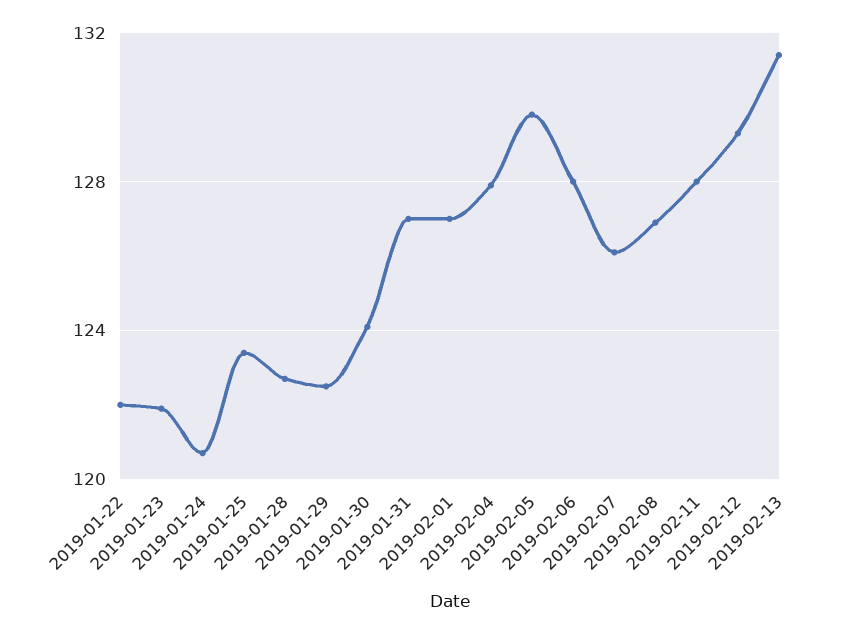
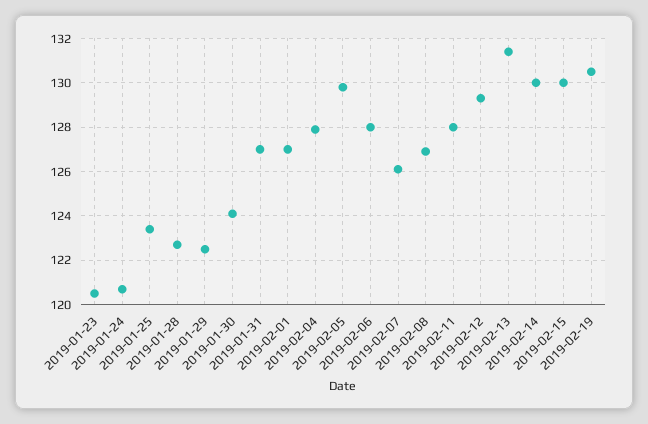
2019-01-22: 122 -> none
2019-01-23: 122 -> 120.5
2019-02-14: none -> 130
2019-02-15: none -> 130
2019-02-19: none -> 130.5

